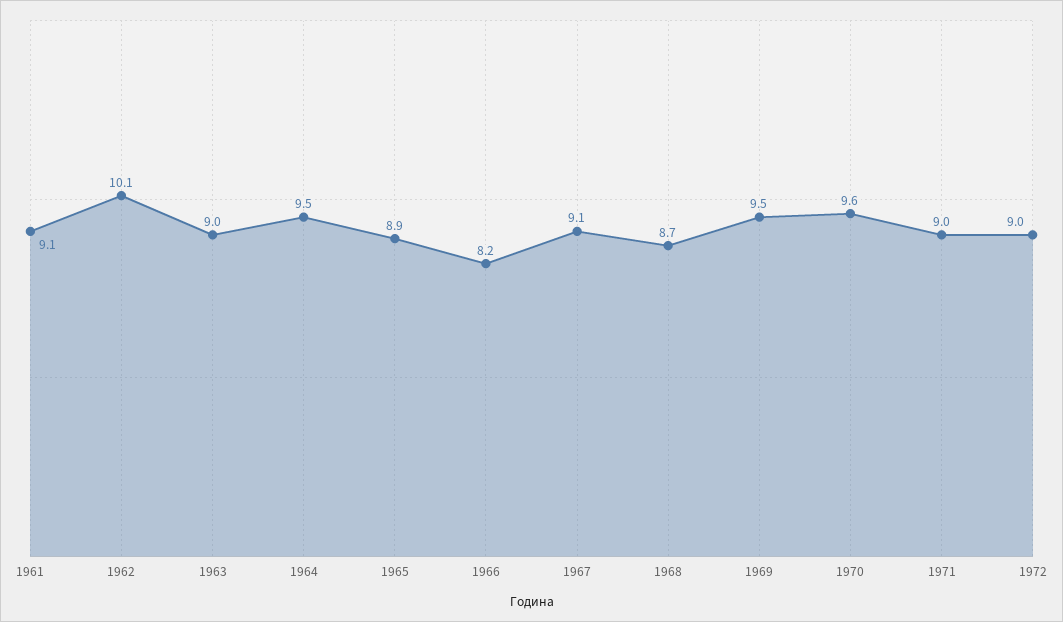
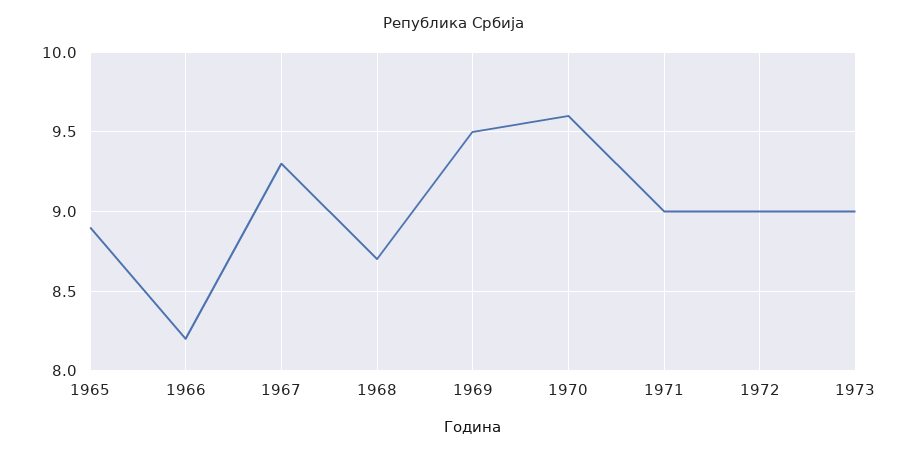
1961: 9.1 -> none
1962: 10.1 -> none
1963: 9 -> none
1964: 9.5 -> none
1967: 9.1 -> 9.3
1973: none -> 9

